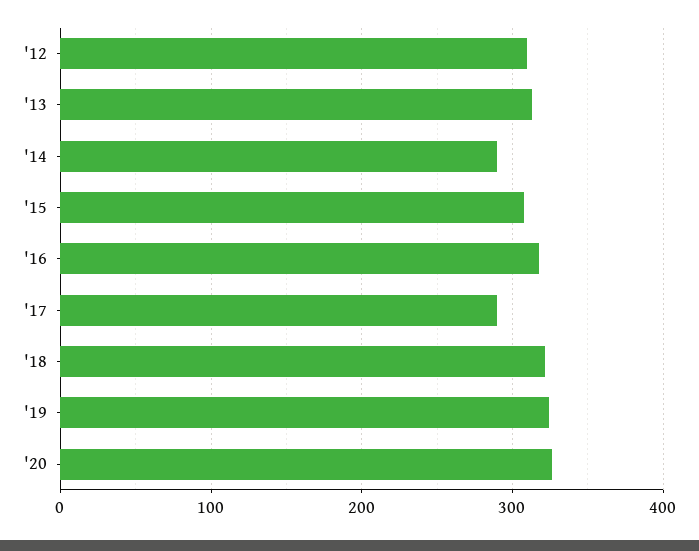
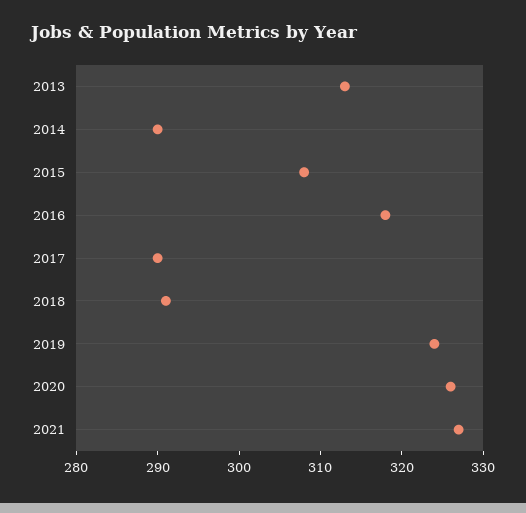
'12: 310 -> none
'18: 320 -> 291
2021: none -> 327

